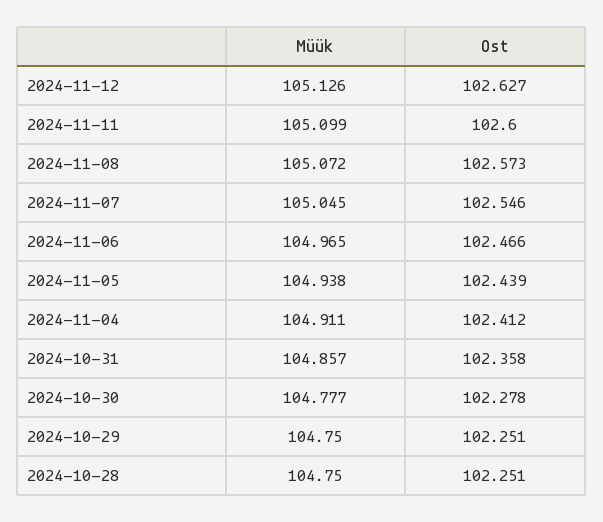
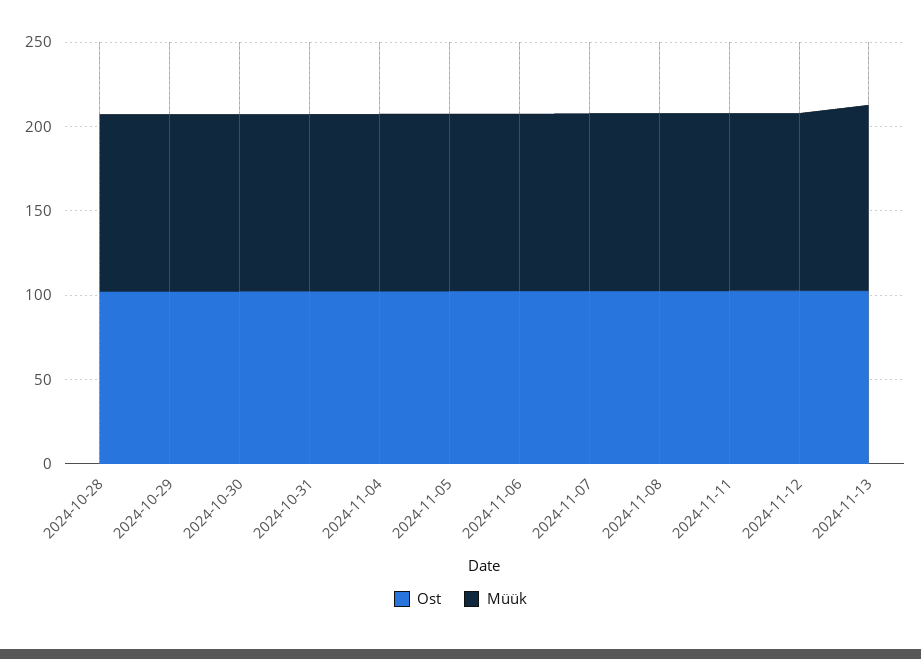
Ost, 2024-11-13: none -> 100
Müük, 2024-11-13: none -> 110

